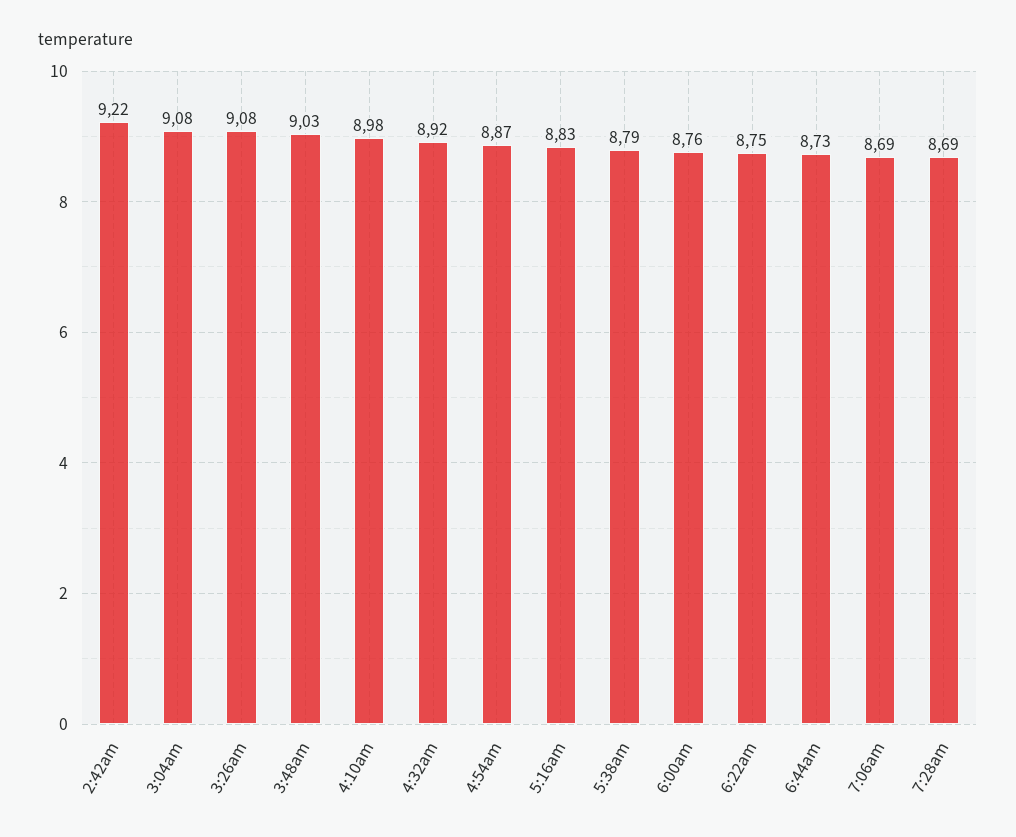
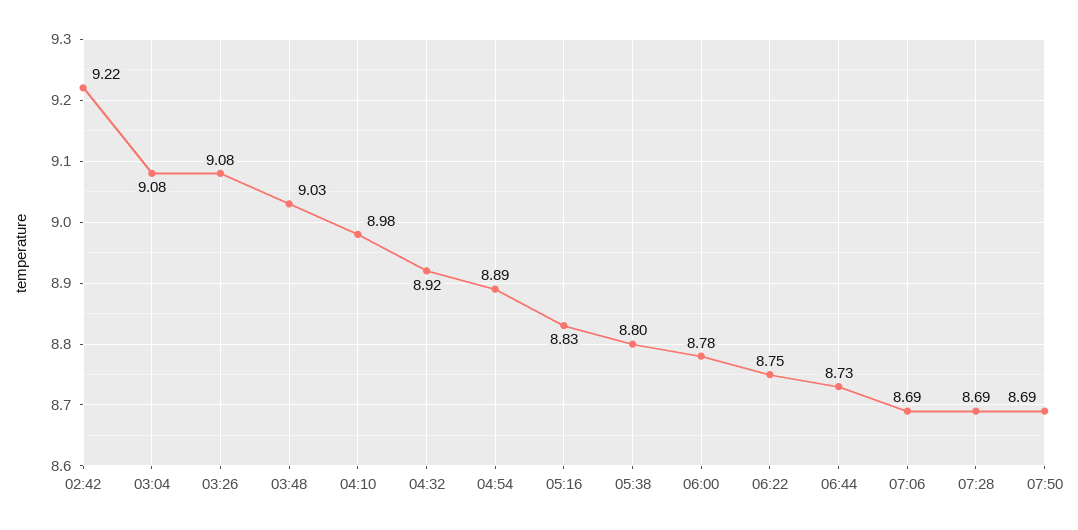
4:54am: 8.87 -> 8.89
5:38am: 8.79 -> 8.8
6:00am: 8.76 -> 8.78
07:50: none -> 8.69

